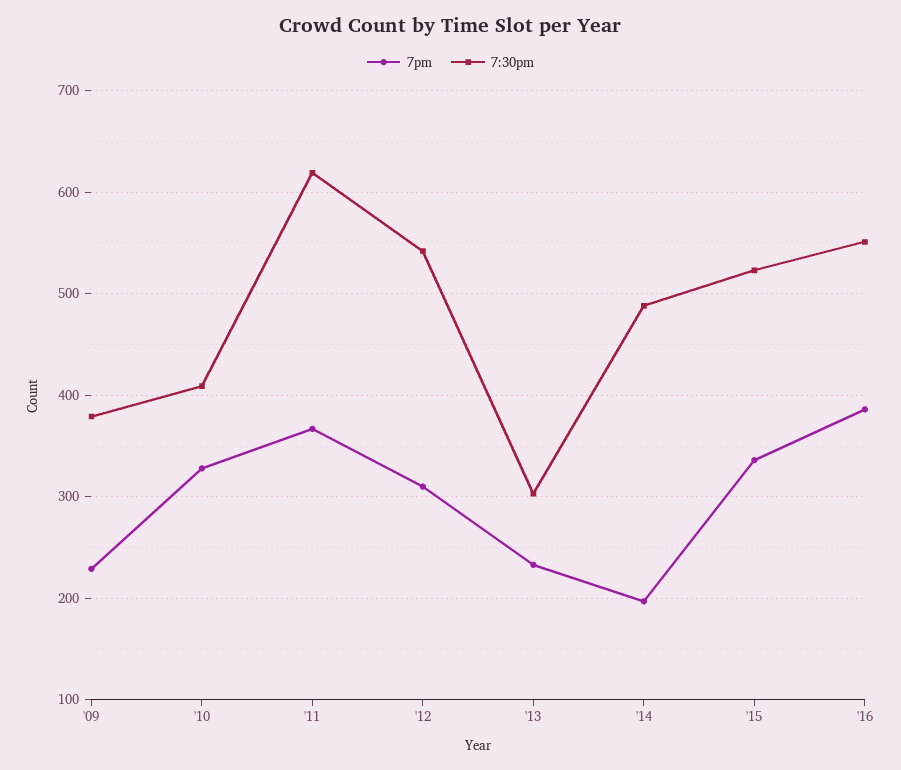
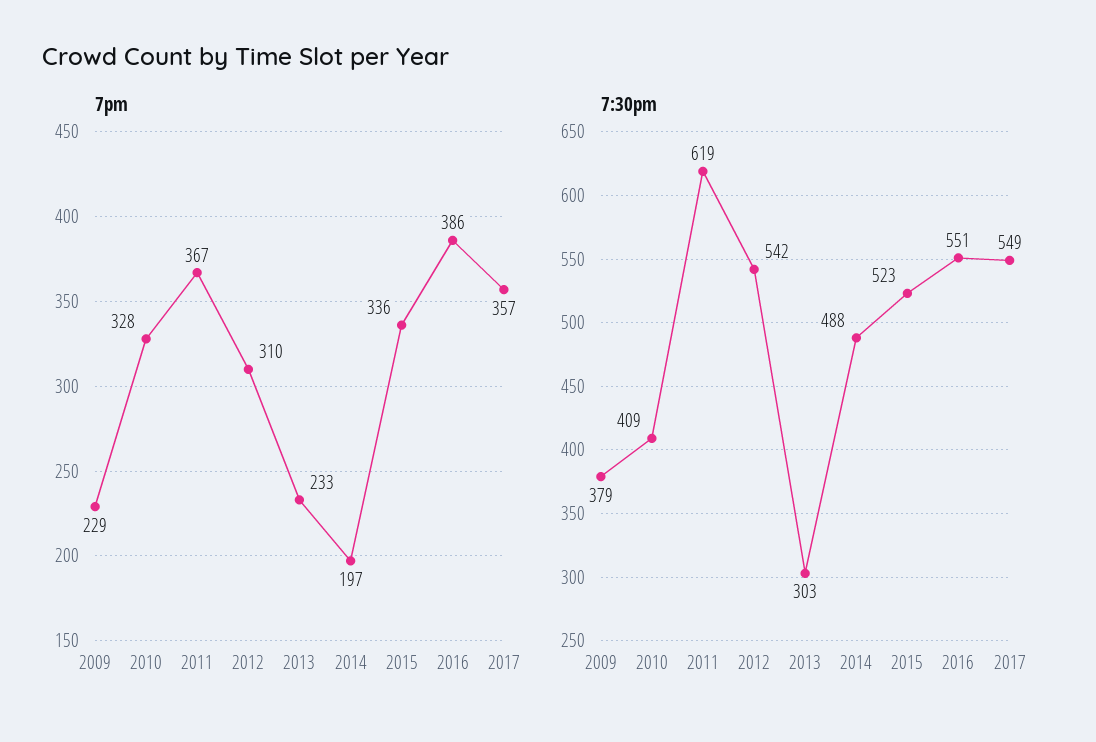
7pm, 2017: none -> 357
7:30pm, 2017: none -> 549

